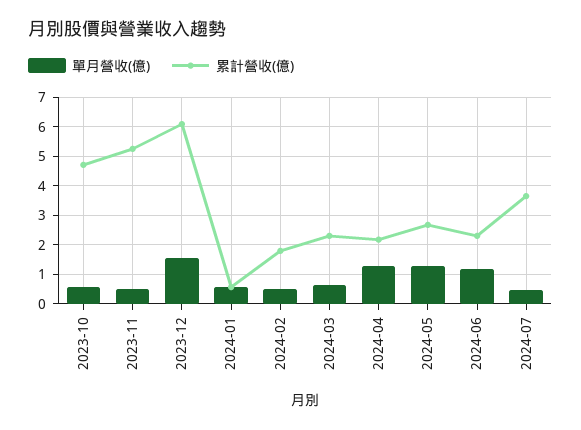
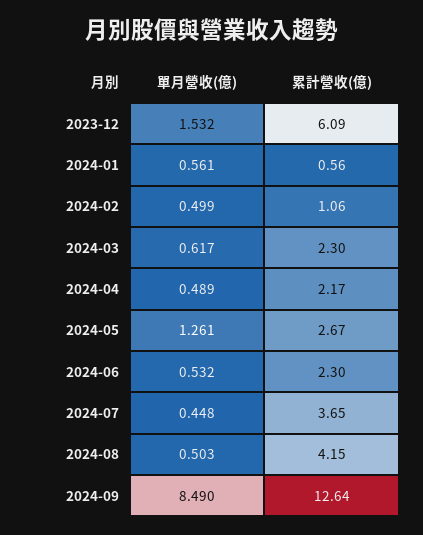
單月營收(億), 2023-10: 0.5 -> none
累計營收(億), 2023-10: 4.75 -> none
單月營收(億), 2023-11: 0.5 -> none
累計營收(億), 2023-11: 5.25 -> none
累計營收(億), 2024-02: 1.75 -> 1.06
單月營收(億), 2024-04: 1.25 -> 0.489
單月營收(億), 2024-06: 1.25 -> 0.532
單月營收(億), 2024-08: none -> 0.503
累計營收(億), 2024-08: none -> 4.15
單月營收(億), 2024-09: none -> 8.49
累計營收(億), 2024-09: none -> 12.64

